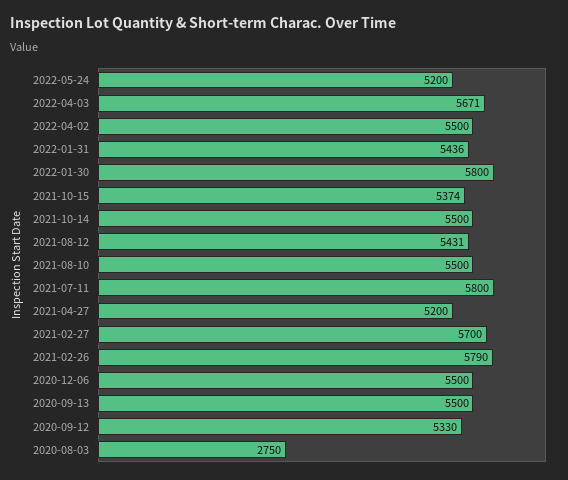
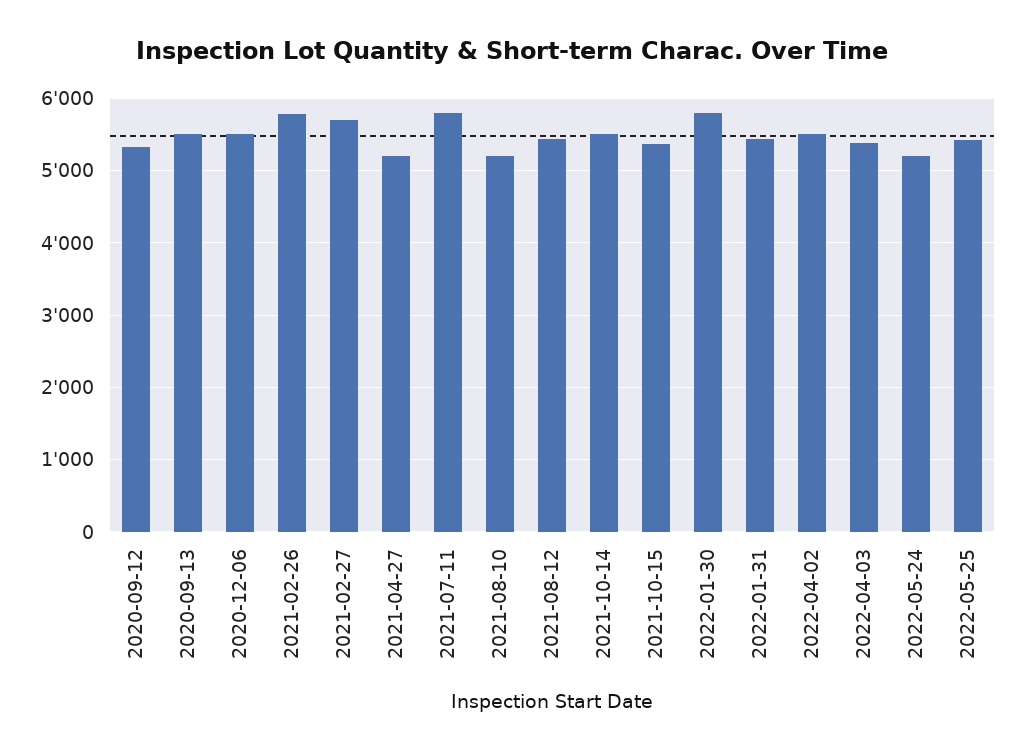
2022-04-03: 5671 -> 5400
2021-08-10: 5500 -> 5200
2020-08-03: 2750 -> none
2022-05-25: none -> 5400

